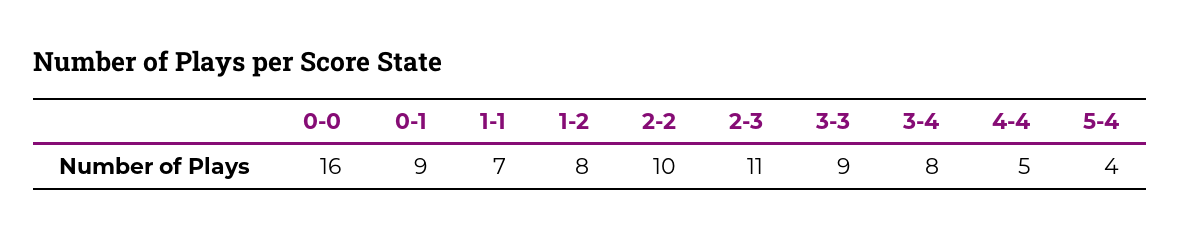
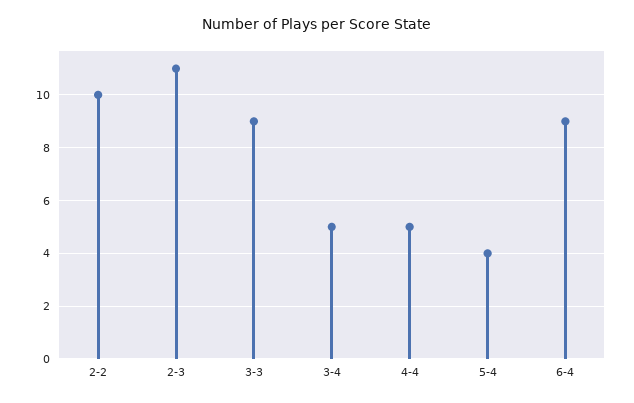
0-0: 16 -> none
0-1: 9 -> none
1-1: 7 -> none
1-2: 8 -> none
3-4: 8 -> 5
6-4: none -> 9

